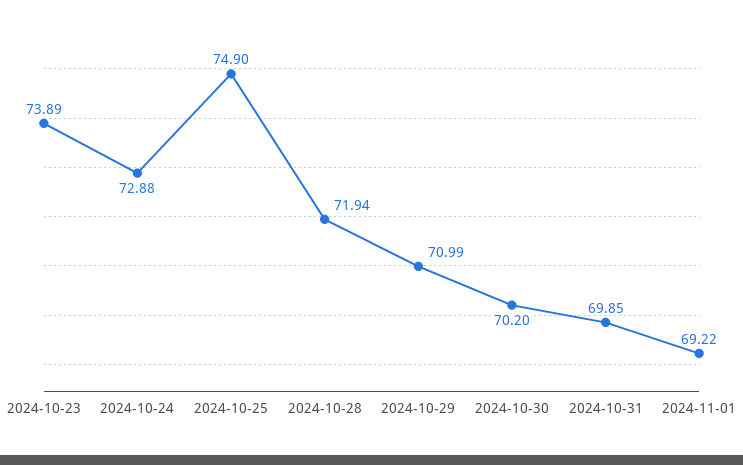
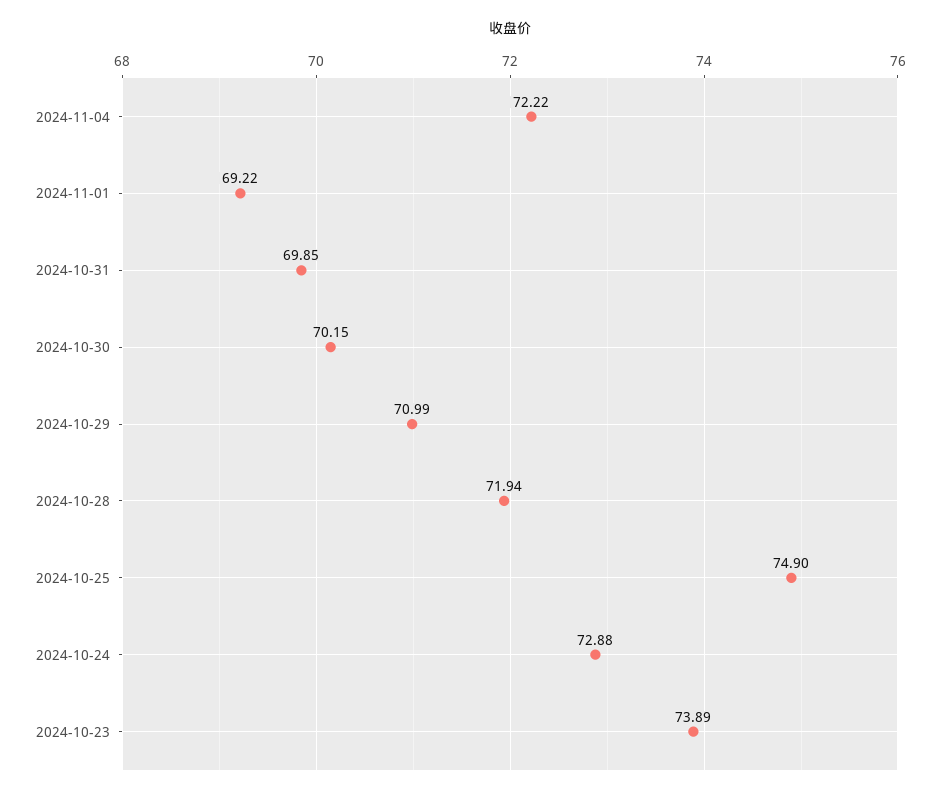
2024-10-30: 70.2 -> 70.15
2024-11-04: none -> 72.22

